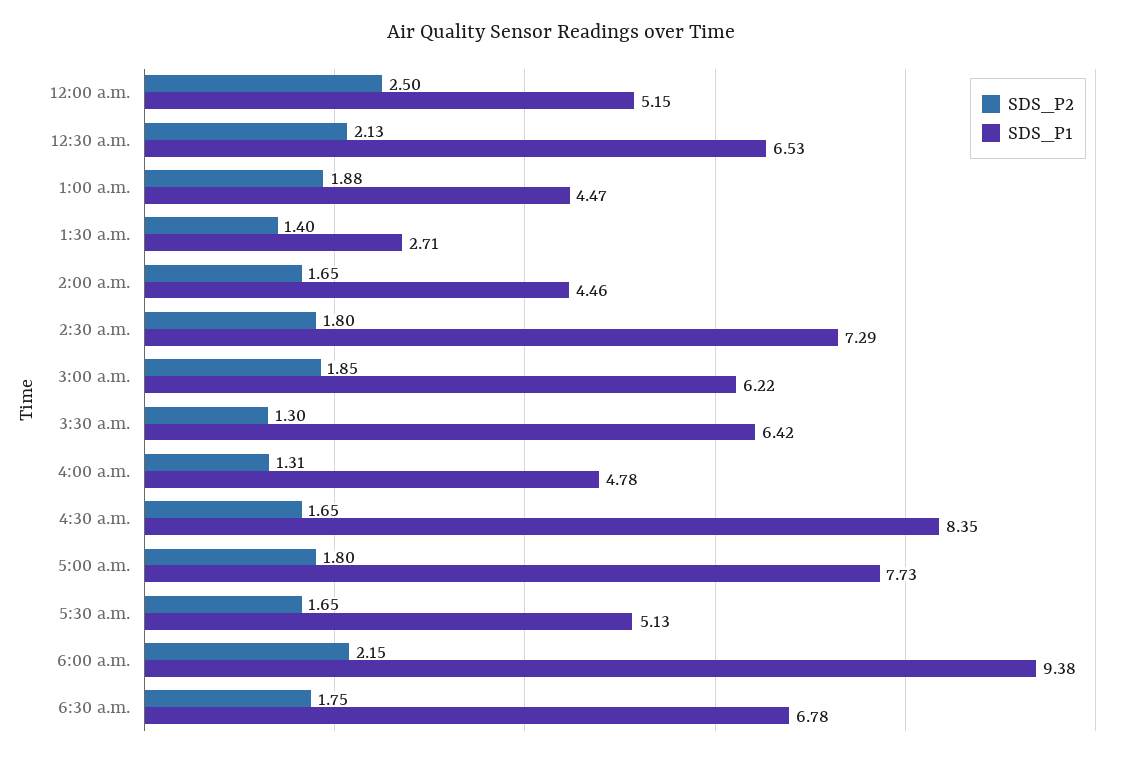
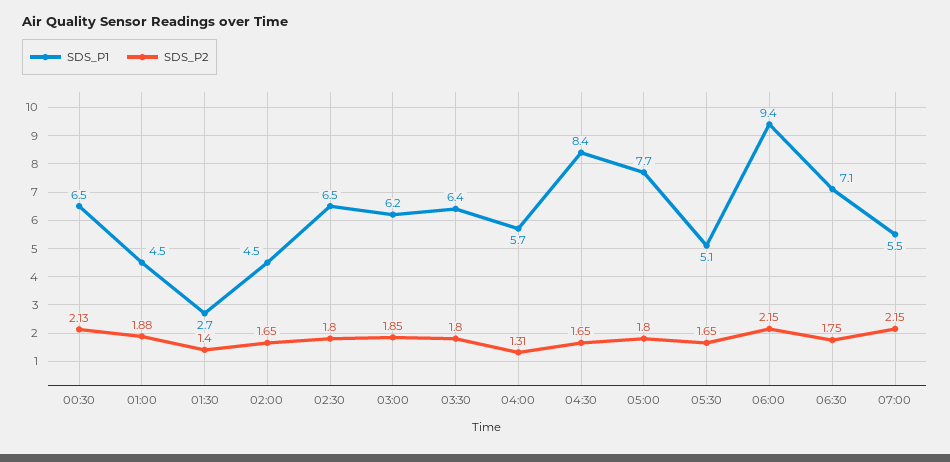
SDS_P2, 12:00 a.m.: 2.5 -> none
SDS_P1, 12:00 a.m.: 5.15 -> none
SDS_P1, 2:30 a.m.: 7.29 -> 6.5
SDS_P2, 3:30 a.m.: 1.3 -> 1.8
SDS_P1, 4:00 a.m.: 4.78 -> 5.7
SDS_P1, 6:30 a.m.: 6.78 -> 7.1
SDS_P1, 07:00: none -> 5.5
SDS_P2, 07:00: none -> 2.15

